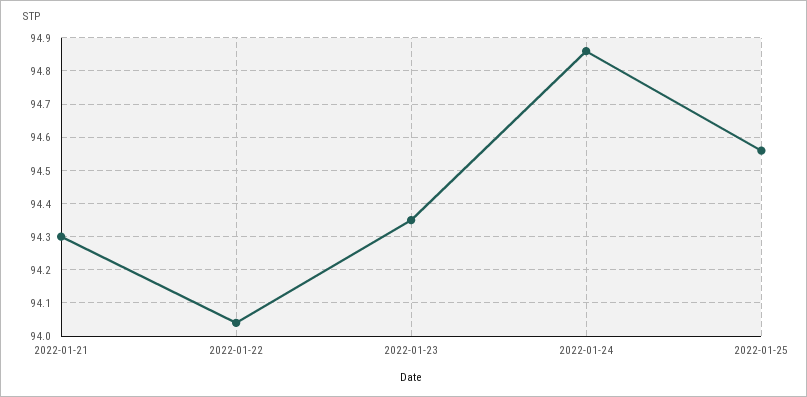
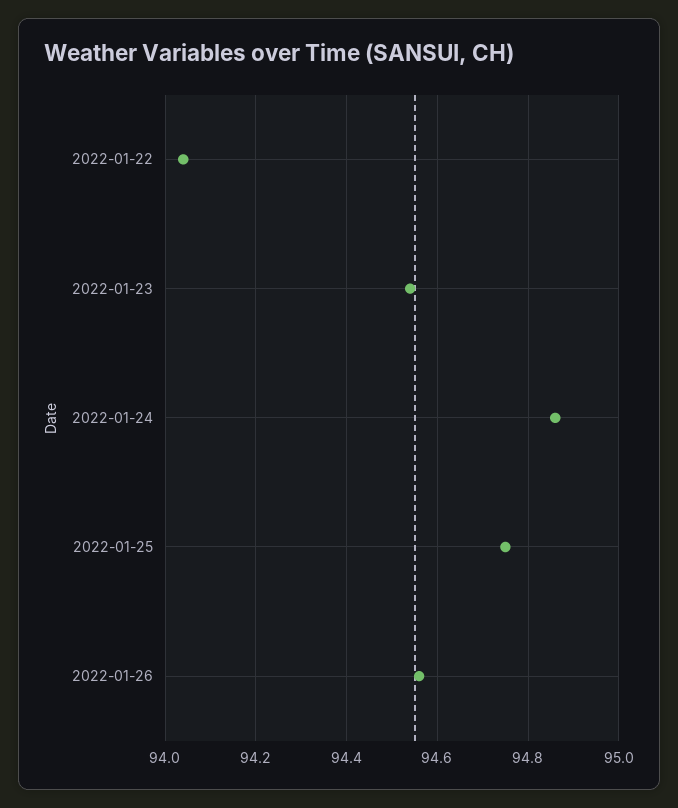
2022-01-21: 94.3 -> none
2022-01-23: 94.35 -> 94.55
2022-01-25: 94.55 -> 94.75
2022-01-26: none -> 94.55

